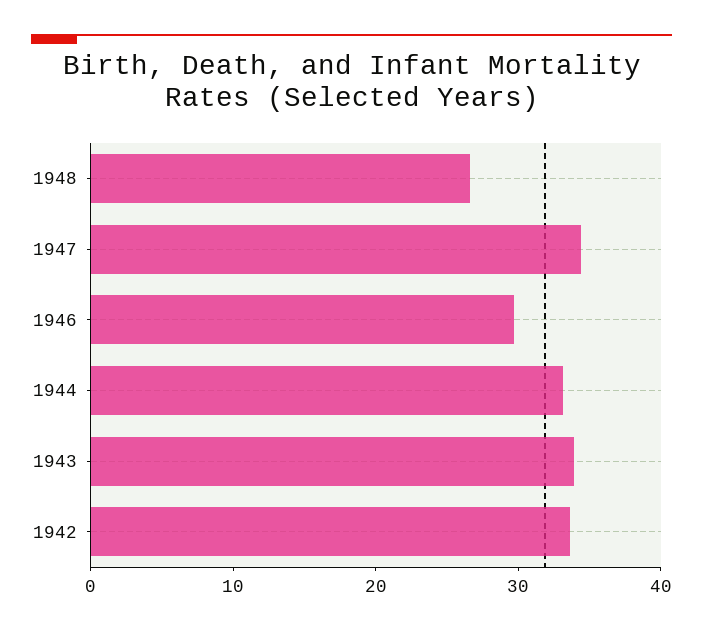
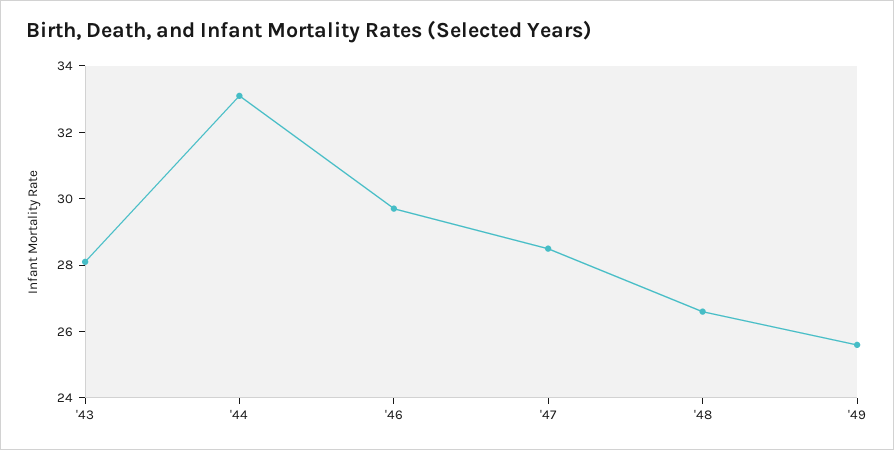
1947: 34 -> 28.5
1943: 34 -> 28
1942: 34 -> none
'49: none -> 25.5

